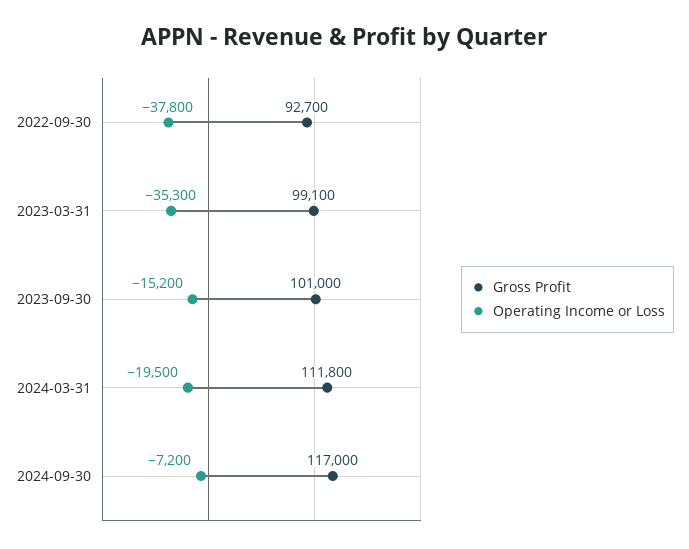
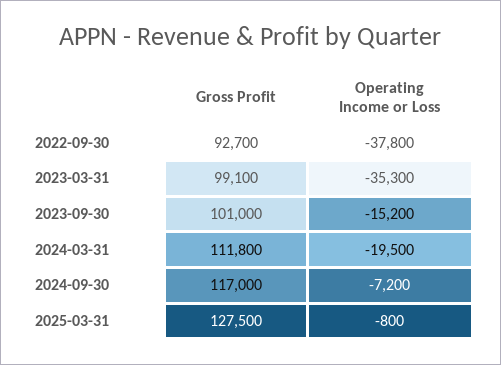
Gross Profit, 2025-03-31: none -> 127500
Operating Income or Loss, 2025-03-31: none -> -800

